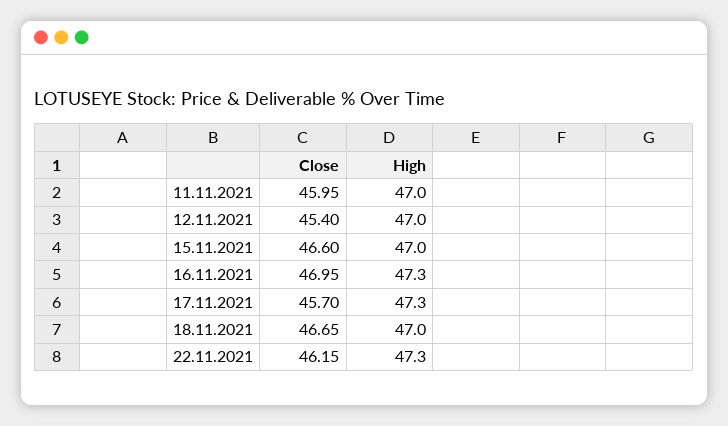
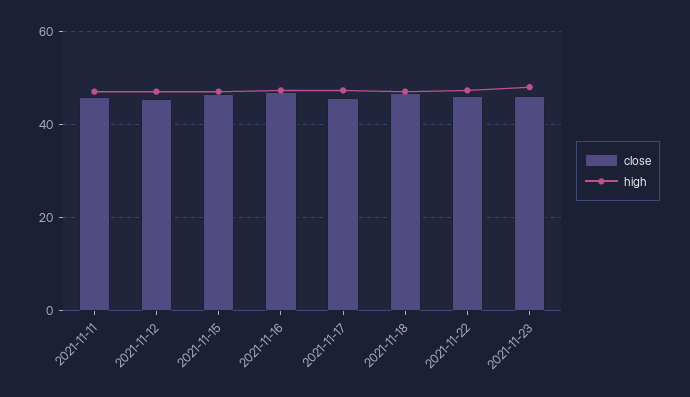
Close, 2021-11-23: none -> 46
High, 2021-11-23: none -> 48

